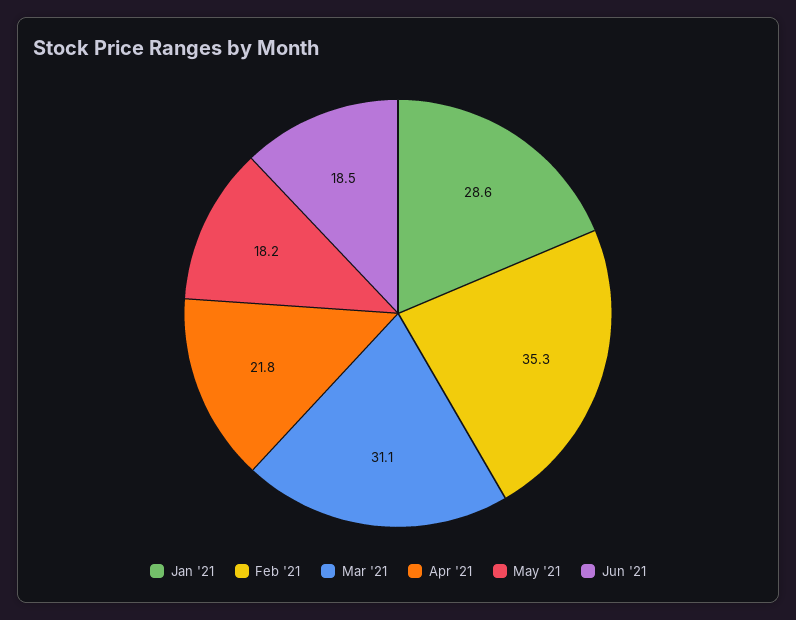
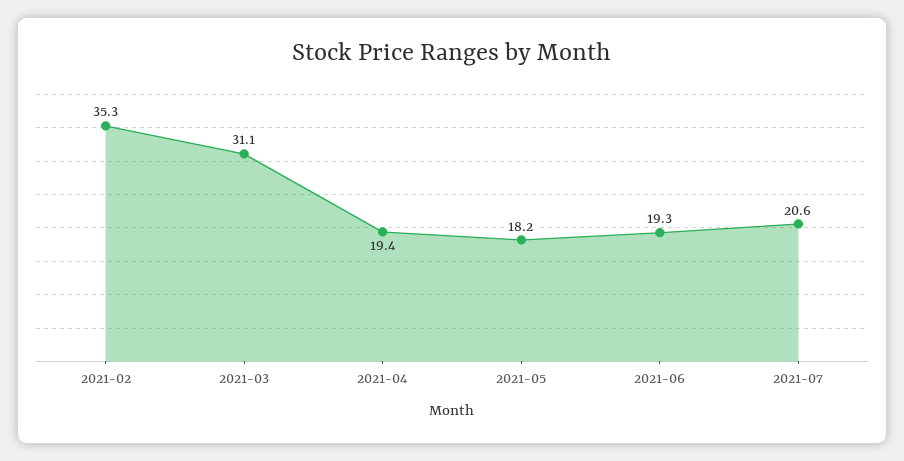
Jan '21: 28.6 -> none
Apr '21: 21.8 -> 19.4
Jun '21: 18.5 -> 19.3
2021-07: none -> 20.6

